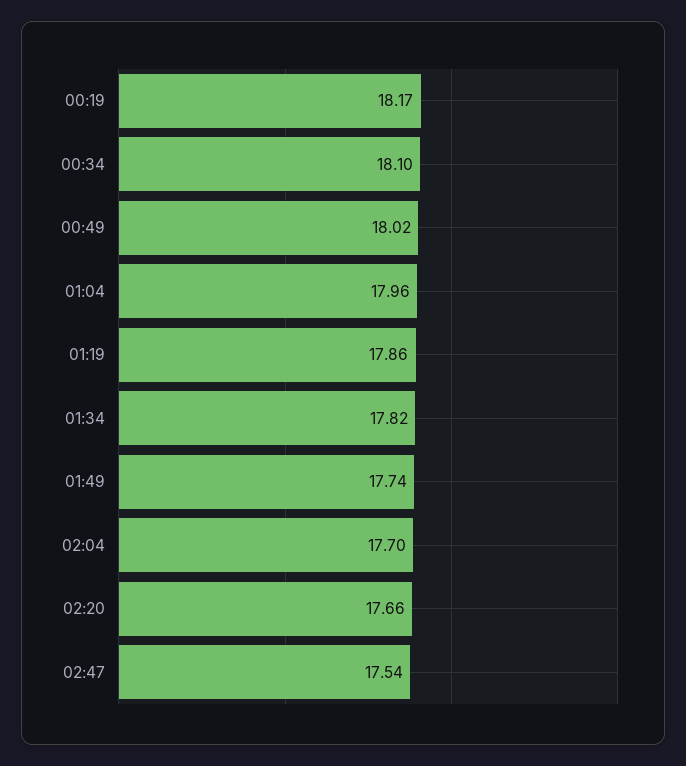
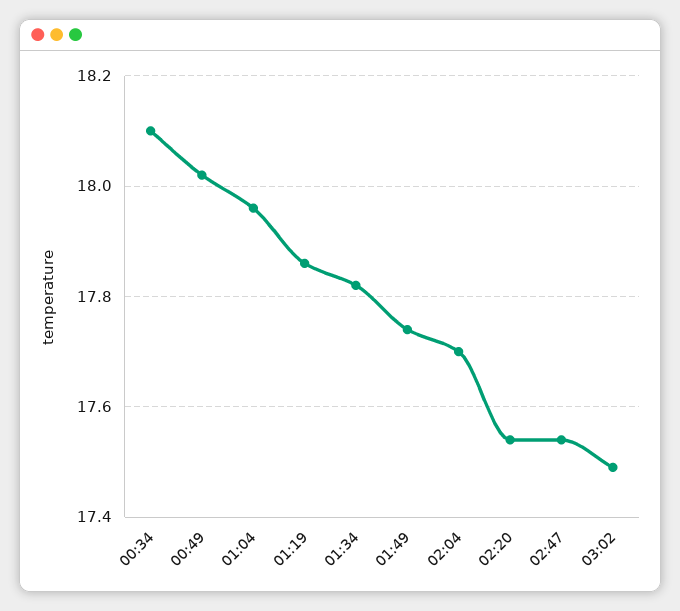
00:19: 18.17 -> none
02:20: 17.66 -> 17.55
03:02: none -> 17.5

